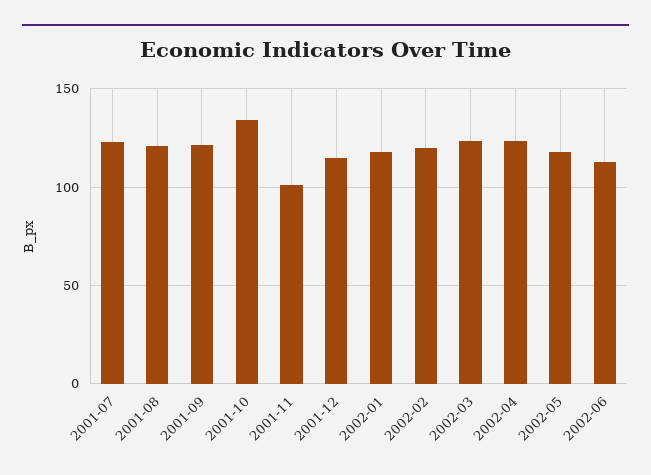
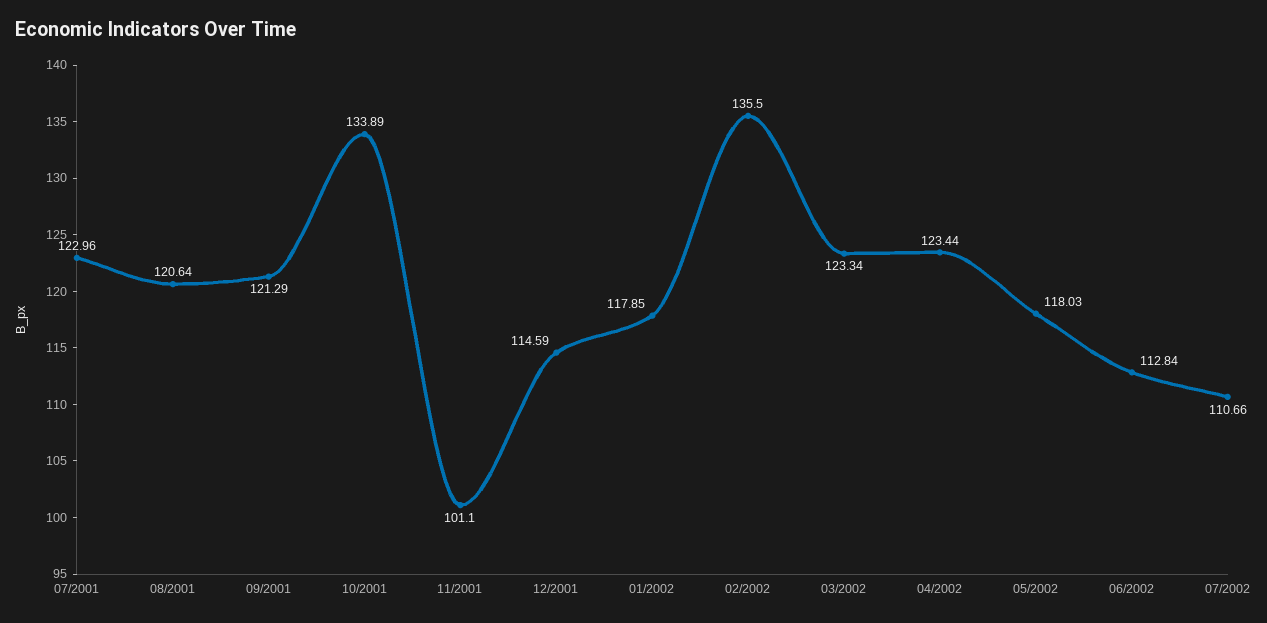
2002-02: 120 -> 135.5
07/2002: none -> 110.66

